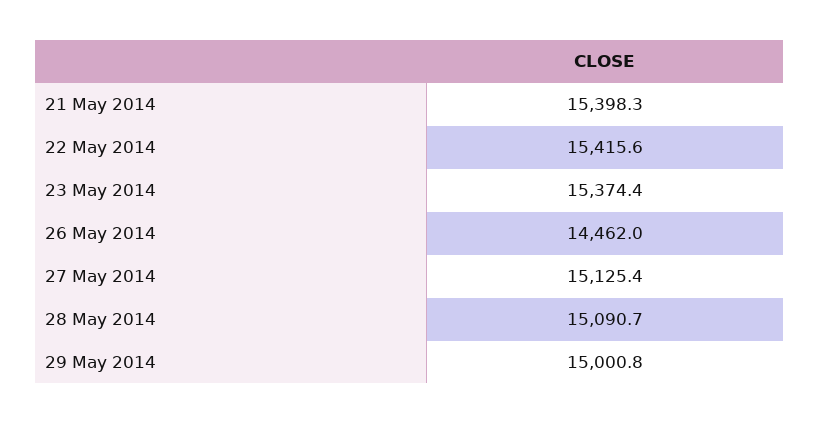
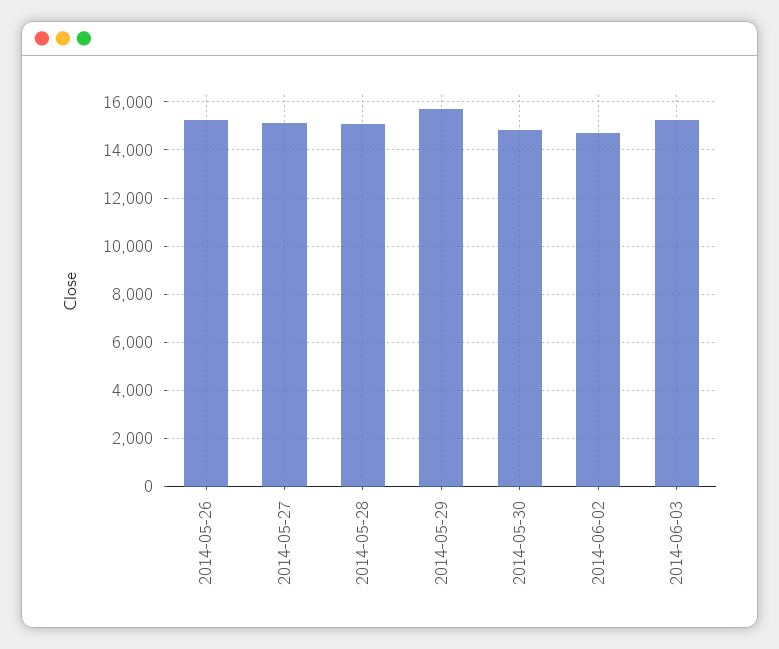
21 May 2014: 15398.3 -> none
22 May 2014: 15415.6 -> none
23 May 2014: 15374.4 -> none
26 May 2014: 14462 -> 15250
29 May 2014: 15000.8 -> 15750
2014-05-30: none -> 14750
2014-06-02: none -> 14750
2014-06-03: none -> 15250

